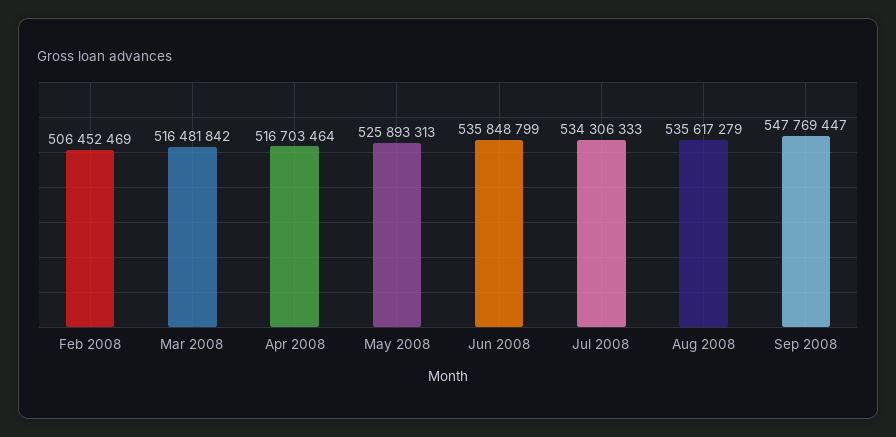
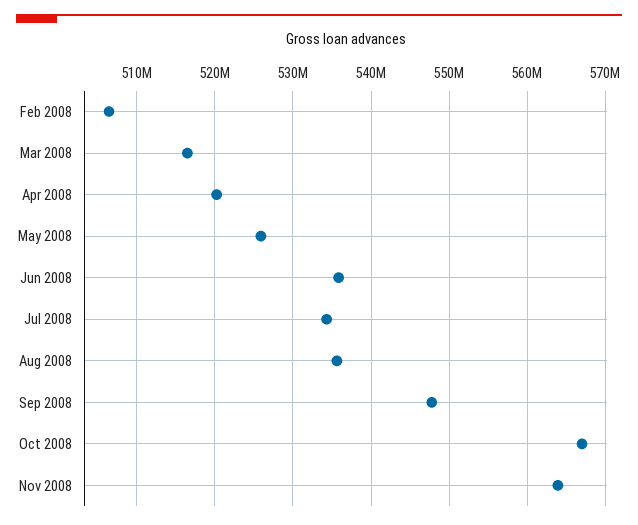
Apr 2008: 516703464 -> 520000000
Oct 2008: none -> 567000000
Nov 2008: none -> 564000000

